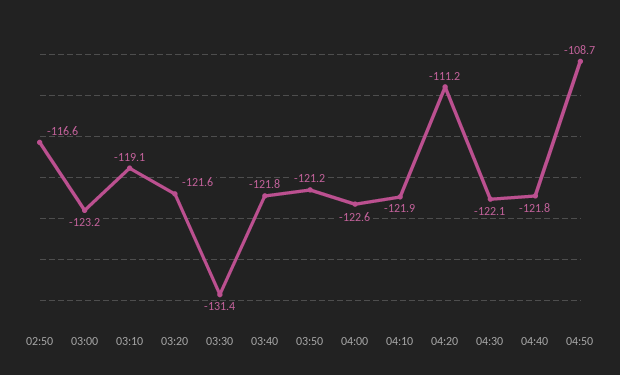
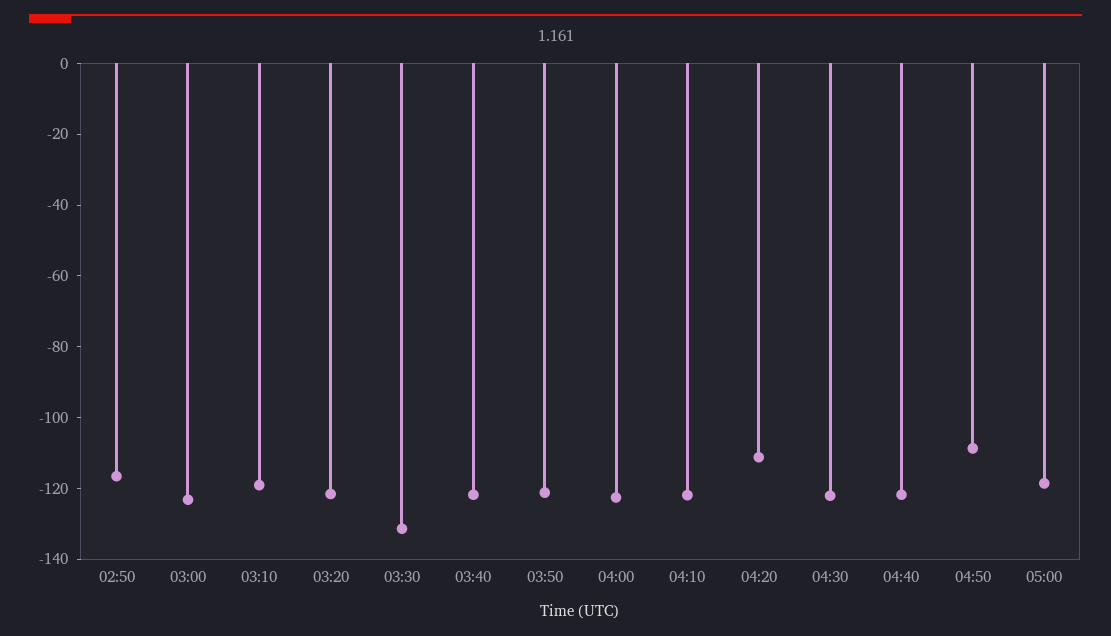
05:00: none -> -120

